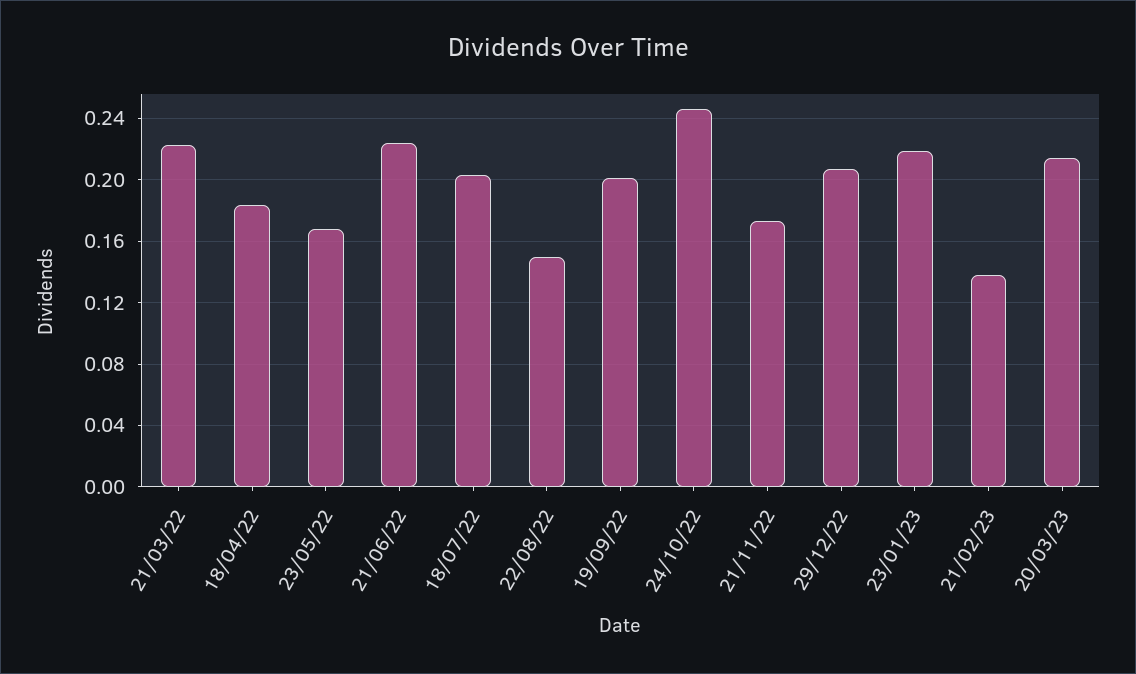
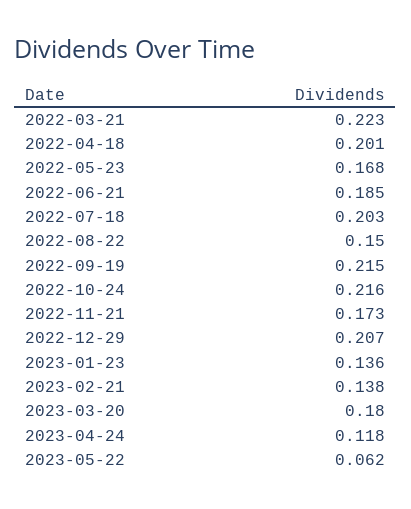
18/04/22: 0.185 -> 0.201
21/06/22: 0.225 -> 0.185
19/09/22: 0.2 -> 0.215
24/10/22: 0.245 -> 0.216
23/01/23: 0.22 -> 0.136
20/03/23: 0.215 -> 0.18
2023-04-24: none -> 0.118
2023-05-22: none -> 0.062

